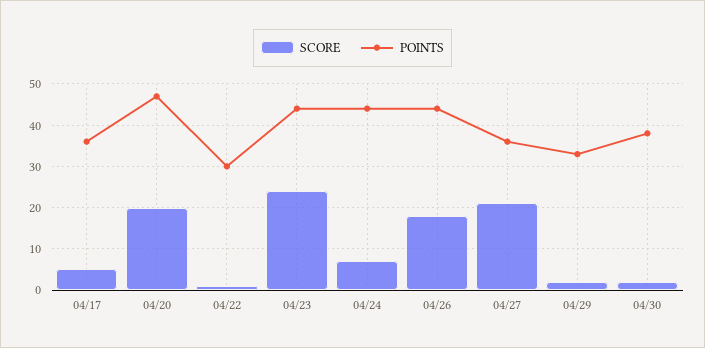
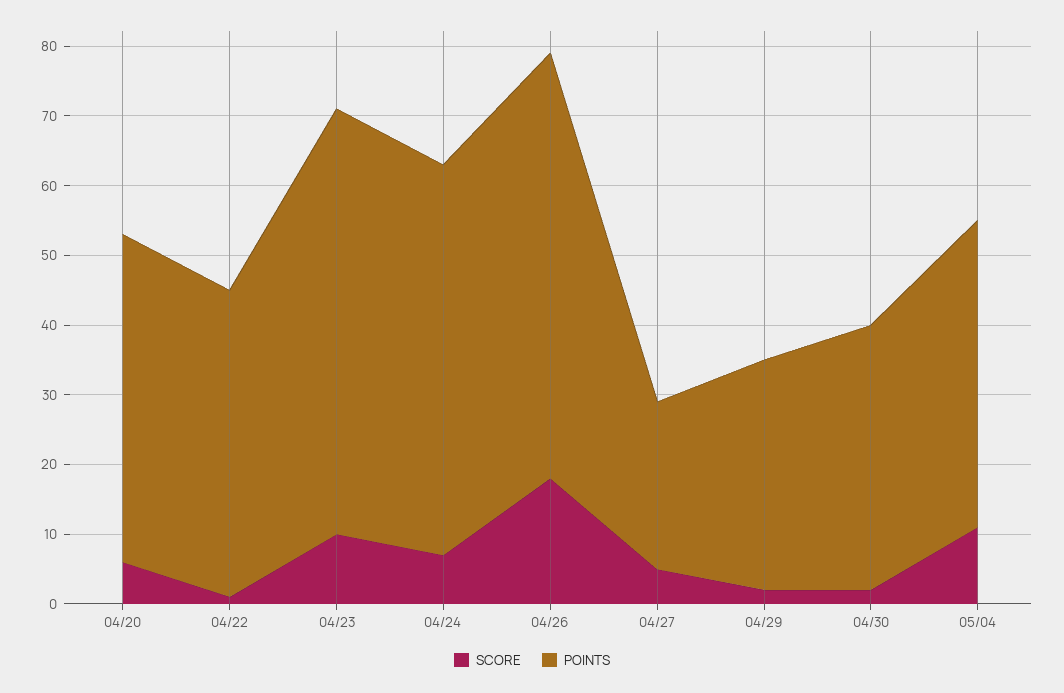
SCORE, 04/17: 5 -> none
POINTS, 04/17: 35 -> none
SCORE, 04/20: 20 -> 5
POINTS, 04/22: 30 -> 45
SCORE, 04/23: 25 -> 10
POINTS, 04/23: 45 -> 60
POINTS, 04/24: 45 -> 55
POINTS, 04/26: 45 -> 60
SCORE, 04/27: 20 -> 5
POINTS, 04/27: 35 -> 25
SCORE, 05/04: none -> 10
POINTS, 05/04: none -> 45

